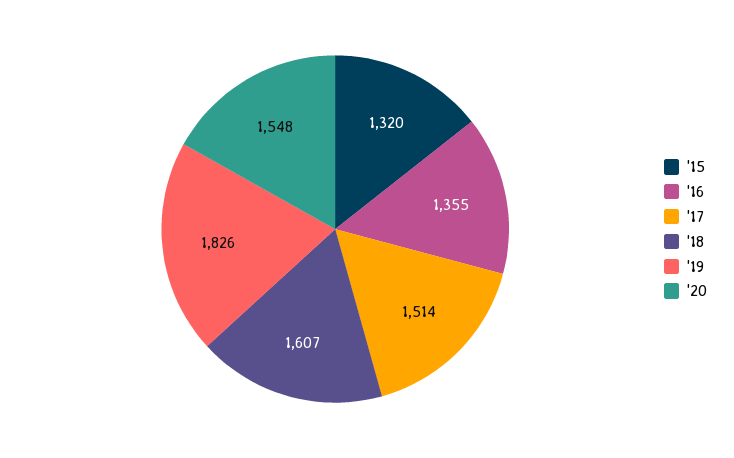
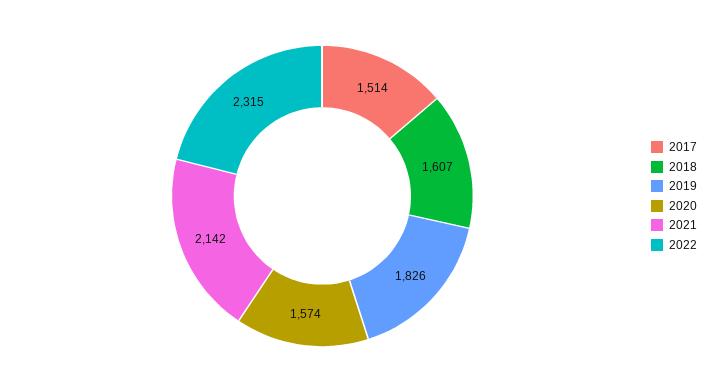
'15: 1320 -> none
'16: 1355 -> none
'20: 1548 -> 1574
2021: none -> 2142
2022: none -> 2315

